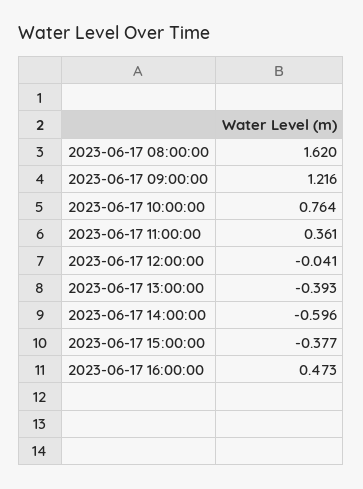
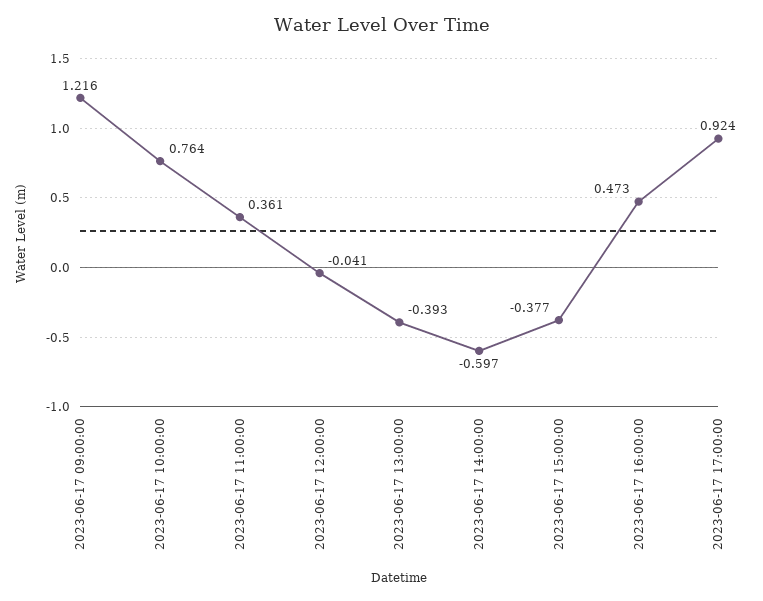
2023-06-17 08:00:00: 1.62 -> none
2023-06-17 14:00:00: -0.596 -> -0.597
2023-06-17 17:00:00: none -> 0.924

